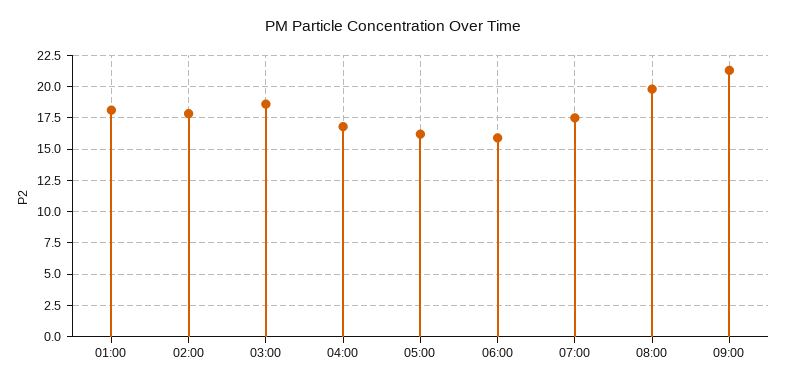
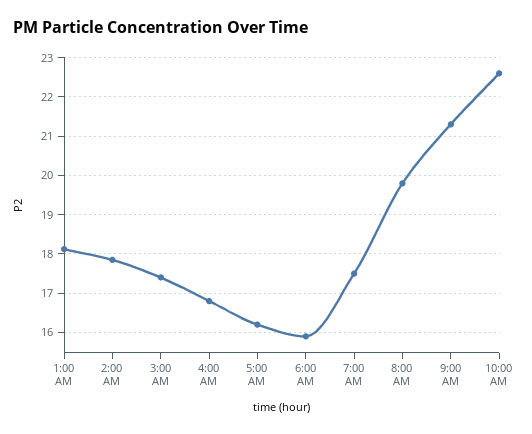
03:00: 18.5 -> 17.4
10:00 AM: none -> 22.6

